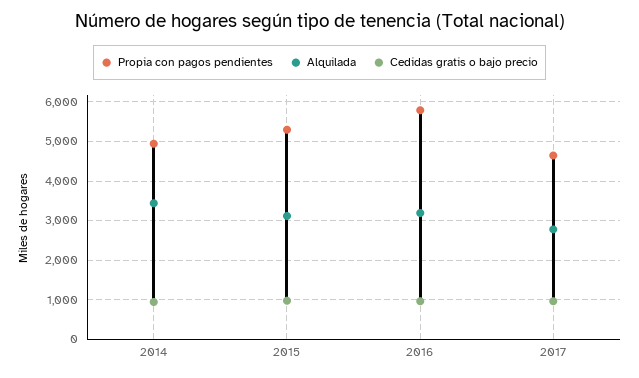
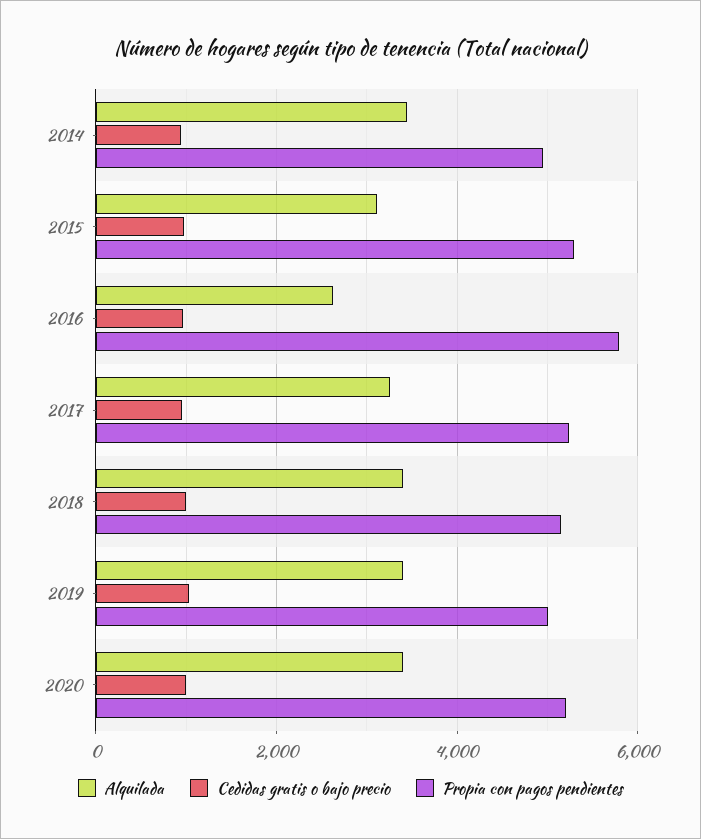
Alquilada, 2016: 3200 -> 2600
Propia con pagos pendientes, 2017: 4600 -> 5200
Alquilada, 2017: 2800 -> 3200
Alquilada, 2018: none -> 3400
Cedidas gratis o bajo precio, 2018: none -> 1000
Propia con pagos pendientes, 2018: none -> 5200
Alquilada, 2019: none -> 3400
Cedidas gratis o bajo precio, 2019: none -> 1000
Propia con pagos pendientes, 2019: none -> 5000
Alquilada, 2020: none -> 3400
Cedidas gratis o bajo precio, 2020: none -> 1000
Propia con pagos pendientes, 2020: none -> 5200

